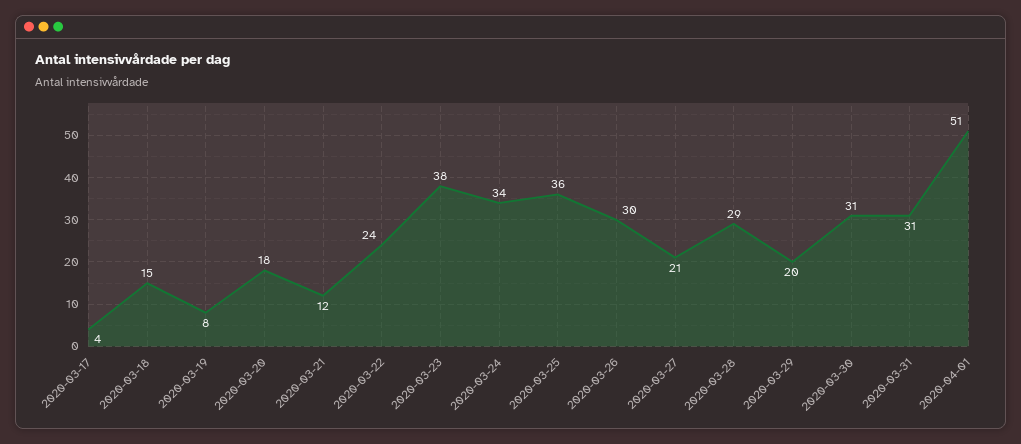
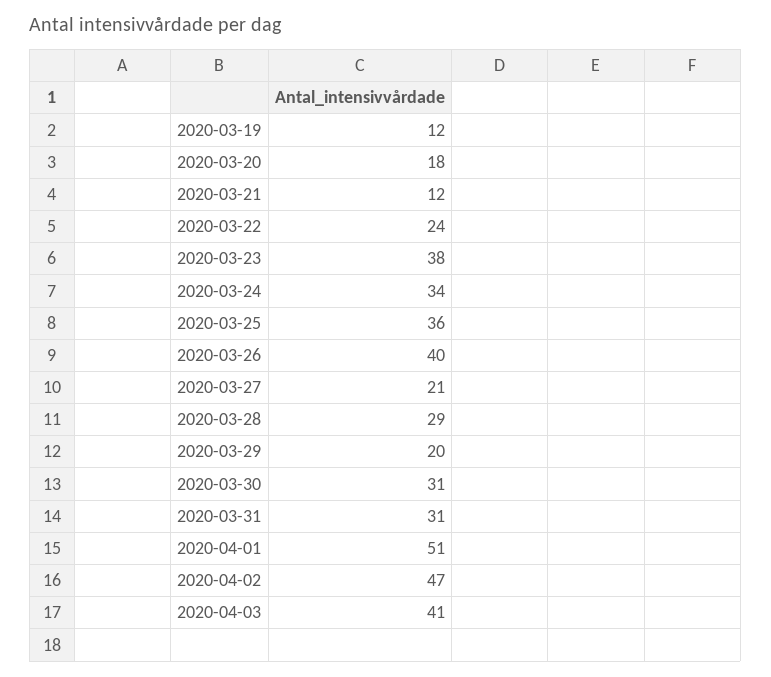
2020-03-17: 4 -> none
2020-03-18: 15 -> none
2020-03-19: 8 -> 12
2020-03-26: 30 -> 40
2020-04-02: none -> 47
2020-04-03: none -> 41

